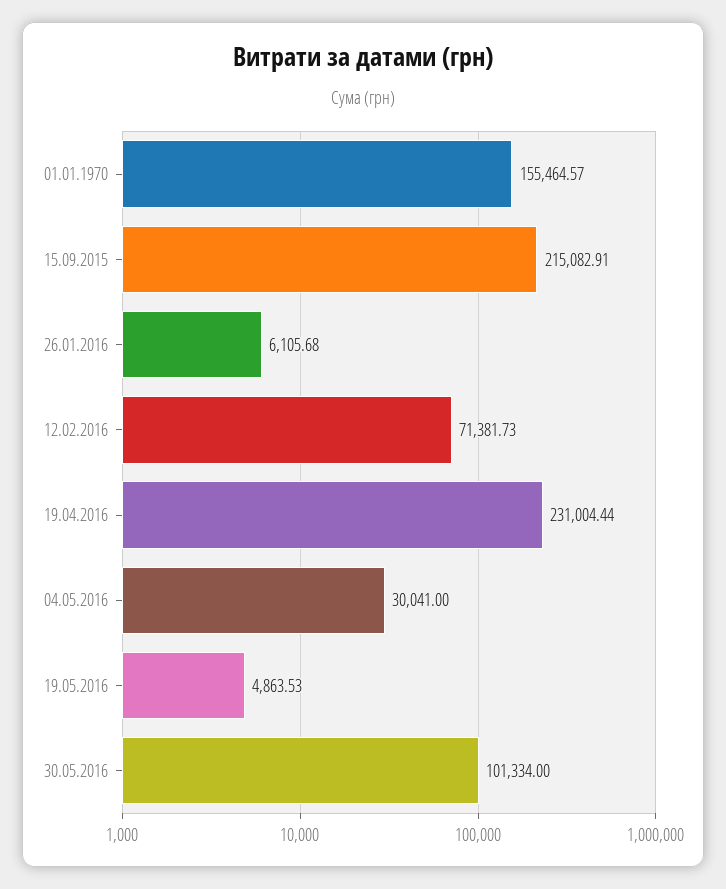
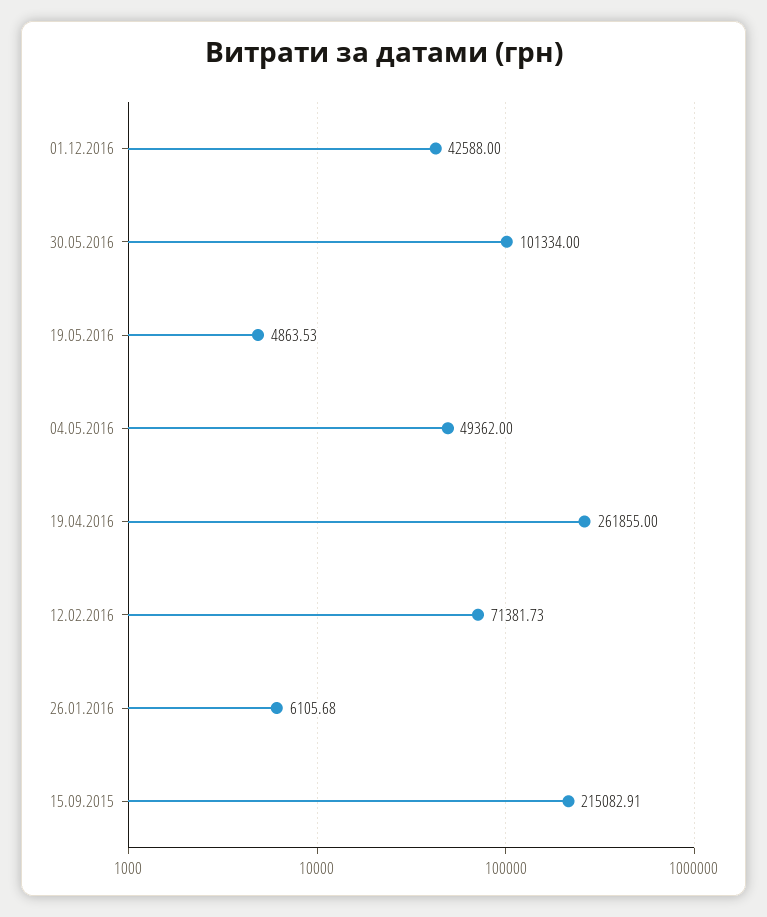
01.01.1970: 155464.57 -> none
19.04.2016: 231004.44 -> 261855
04.05.2016: 30041 -> 49362
01.12.2016: none -> 42588

